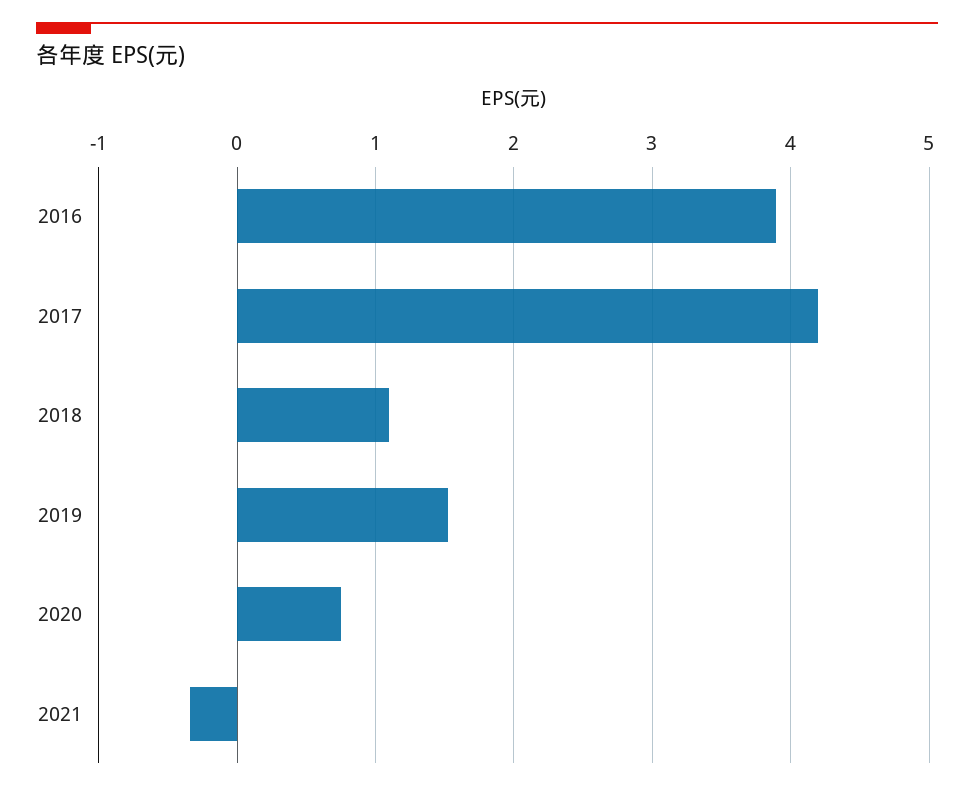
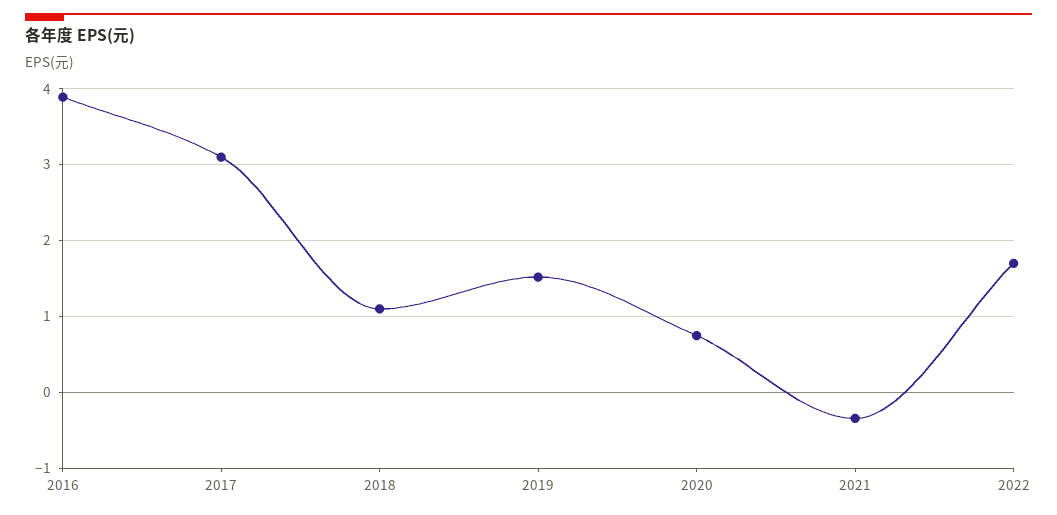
2017: 4.2 -> 3.1
2022: none -> 1.7

